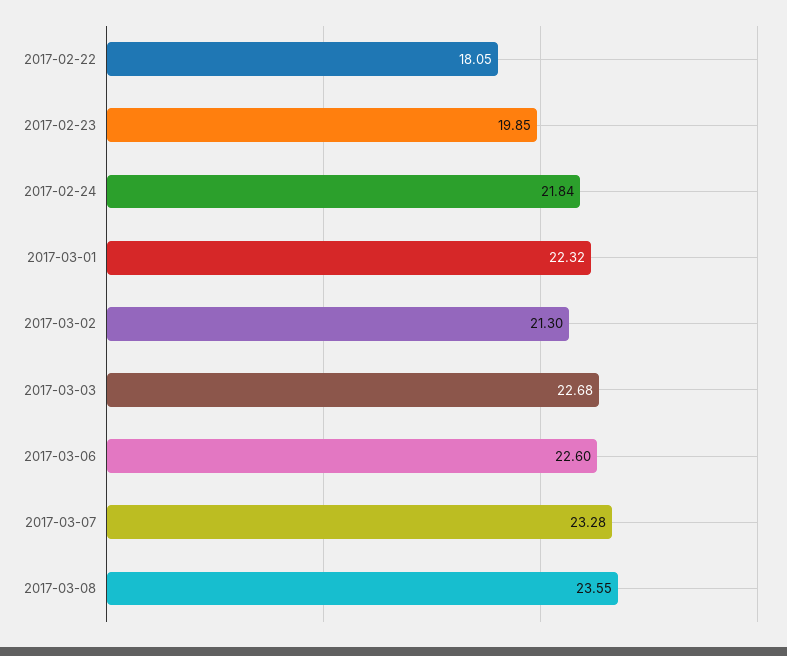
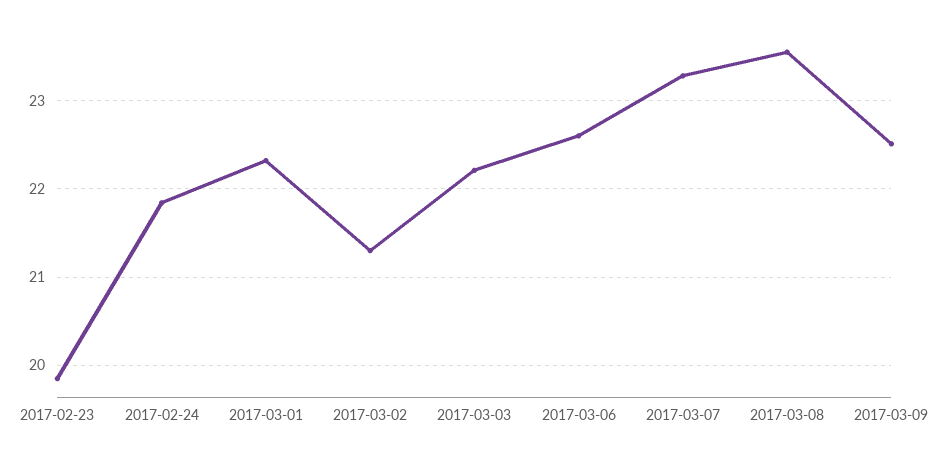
2017-02-22: 18.05 -> none
2017-03-03: 22.68 -> 22.2
2017-03-09: none -> 22.5

